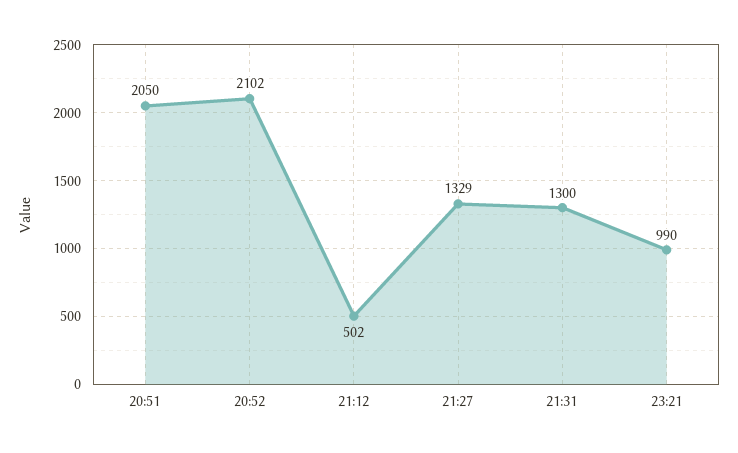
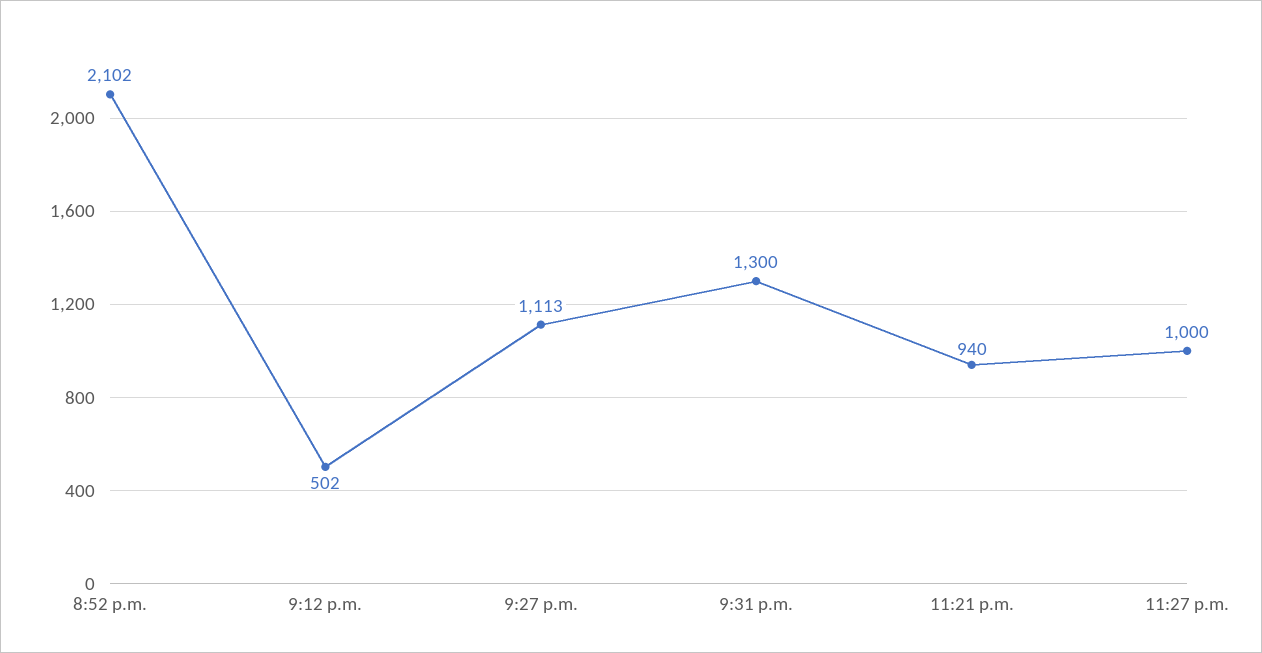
20:51: 2050 -> none
21:27: 1329 -> 1113
23:21: 990 -> 940
11:27 p.m.: none -> 1000

